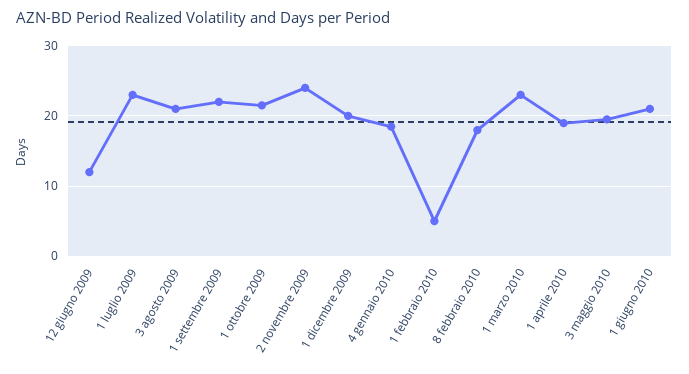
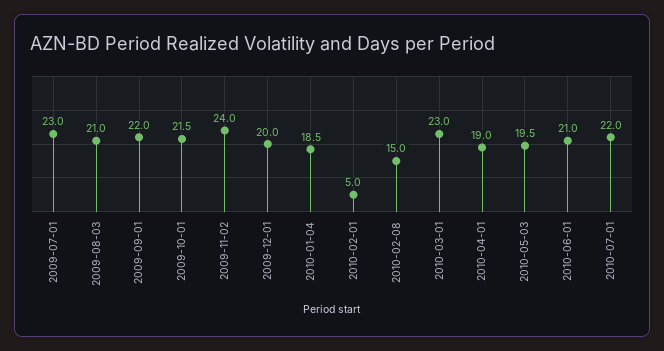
12 giugno 2009: 12 -> none
8 febbraio 2010: 18 -> 15
2010-07-01: none -> 22

